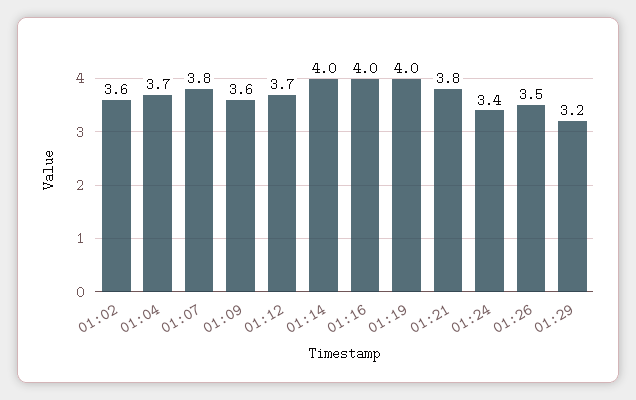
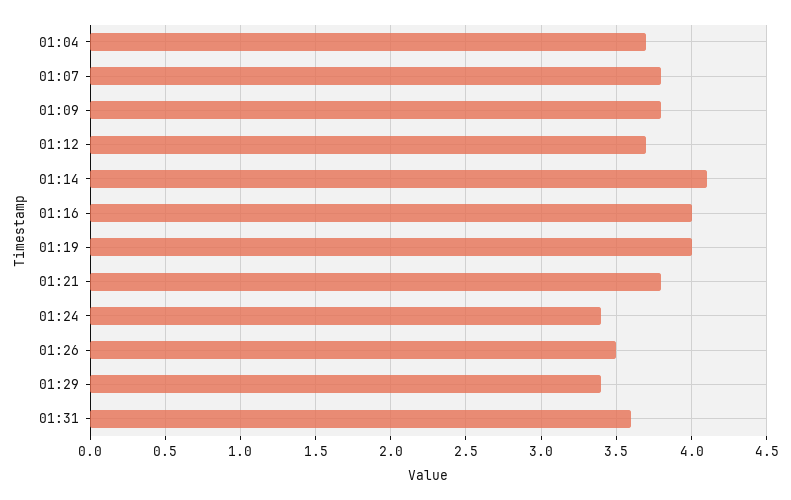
01:02: 3.6 -> none
01:09: 3.6 -> 3.8
01:14: 4 -> 4.1
01:29: 3.2 -> 3.4
01:31: none -> 3.6

